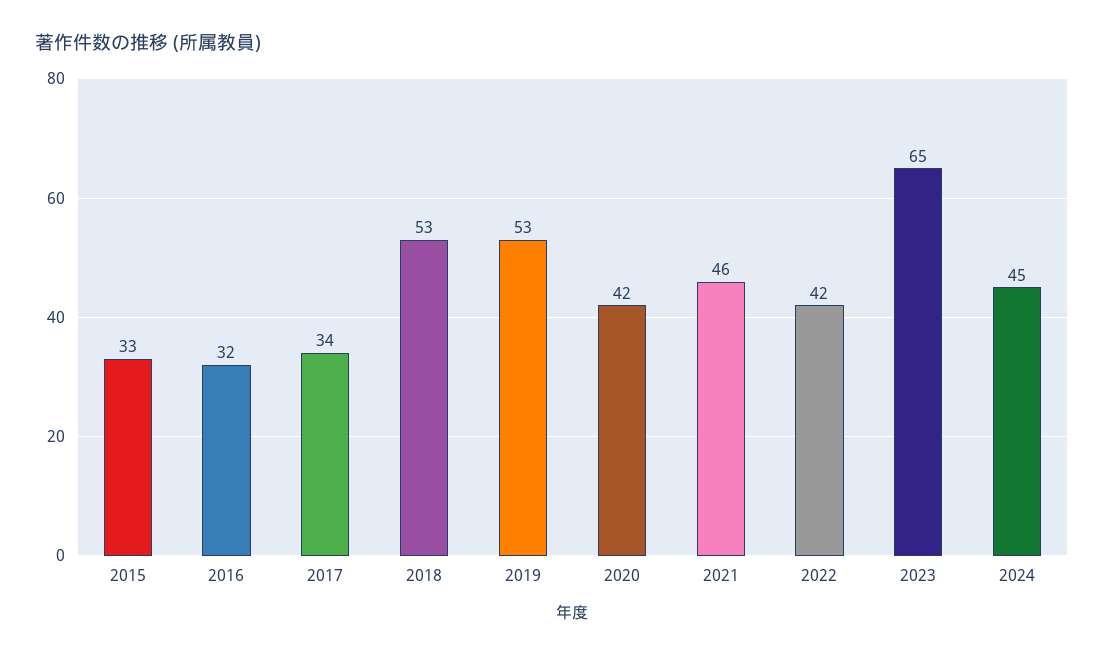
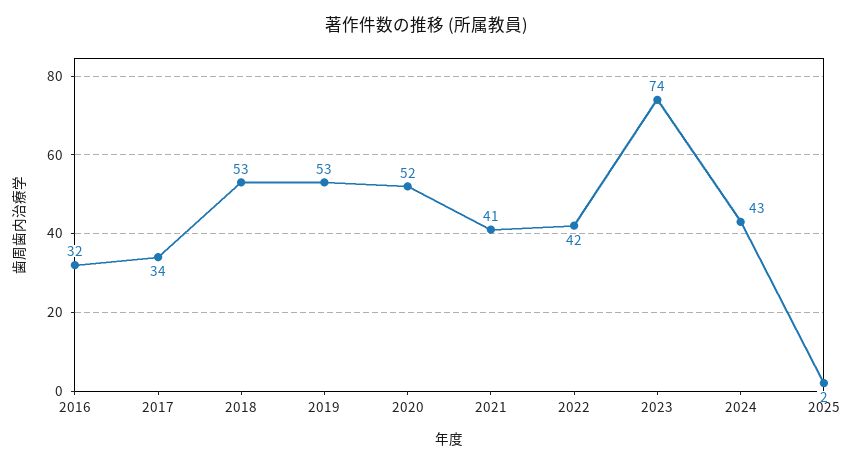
2015: 33 -> none
2020: 42 -> 52
2021: 46 -> 41
2023: 65 -> 74
2024: 45 -> 43
2025: none -> 2

